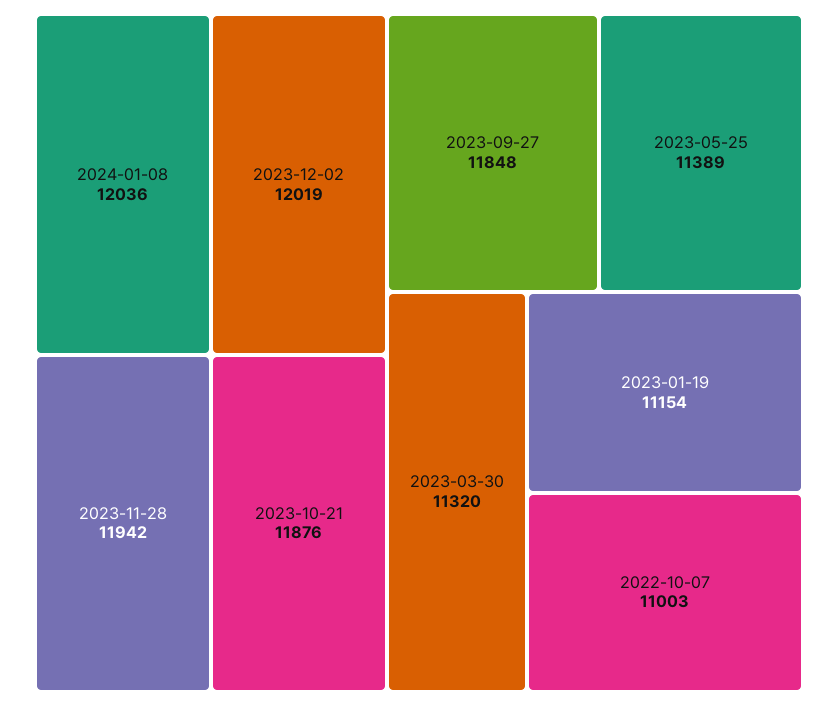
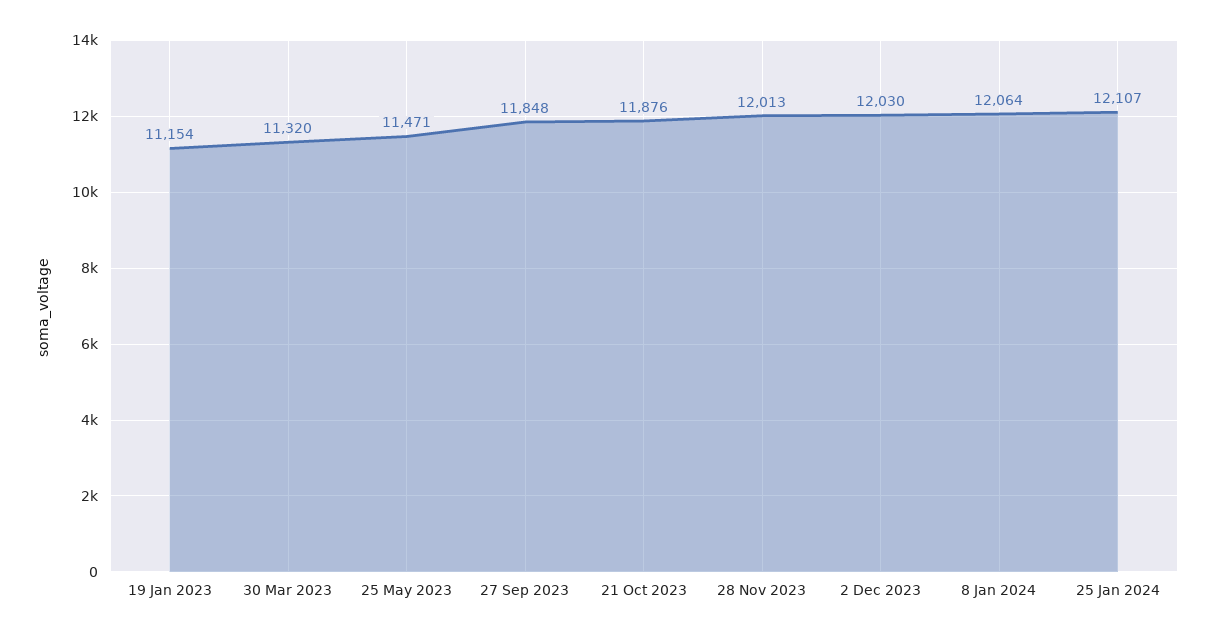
2024-01-08: 12036 -> 12064
2023-12-02: 12019 -> 12030
2023-11-28: 11942 -> 12013
2023-05-25: 11389 -> 11471
2022-10-07: 11003 -> none
25 Jan 2024: none -> 12107

